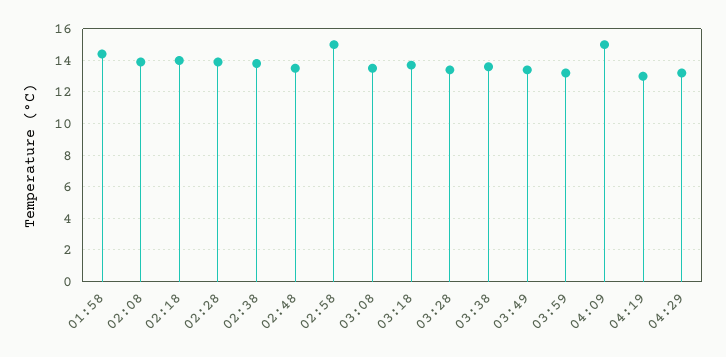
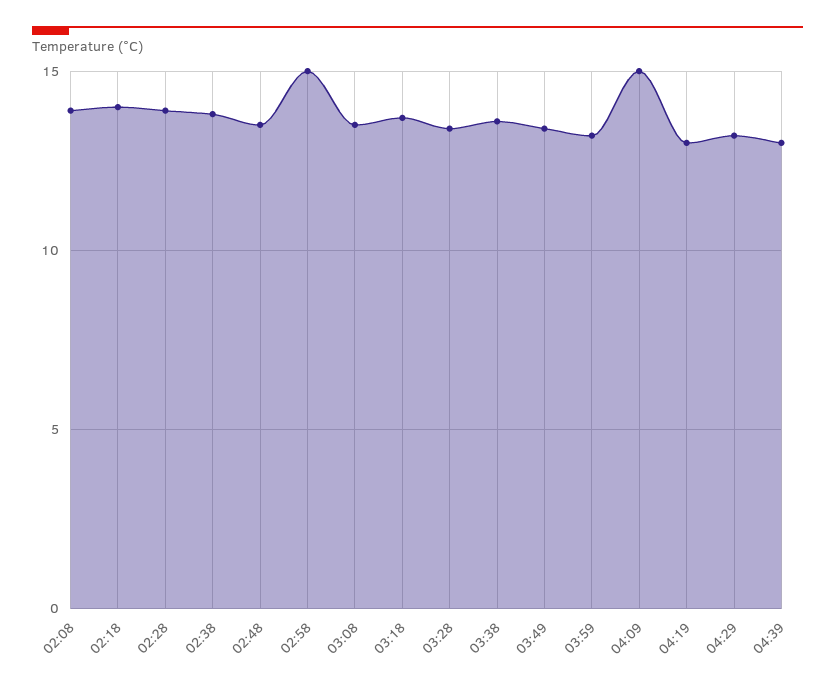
01:58: 14.5 -> none
04:39: none -> 13

